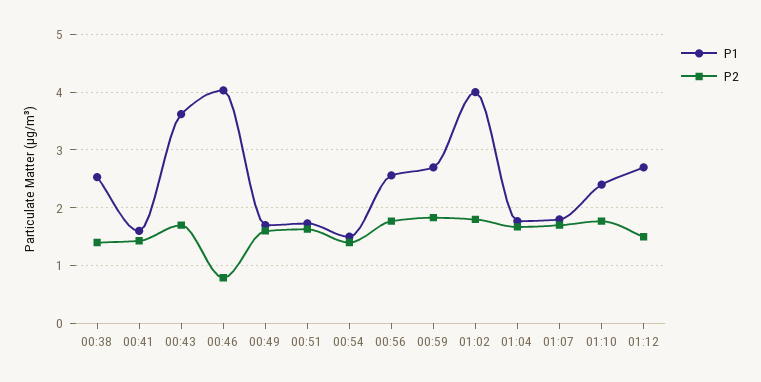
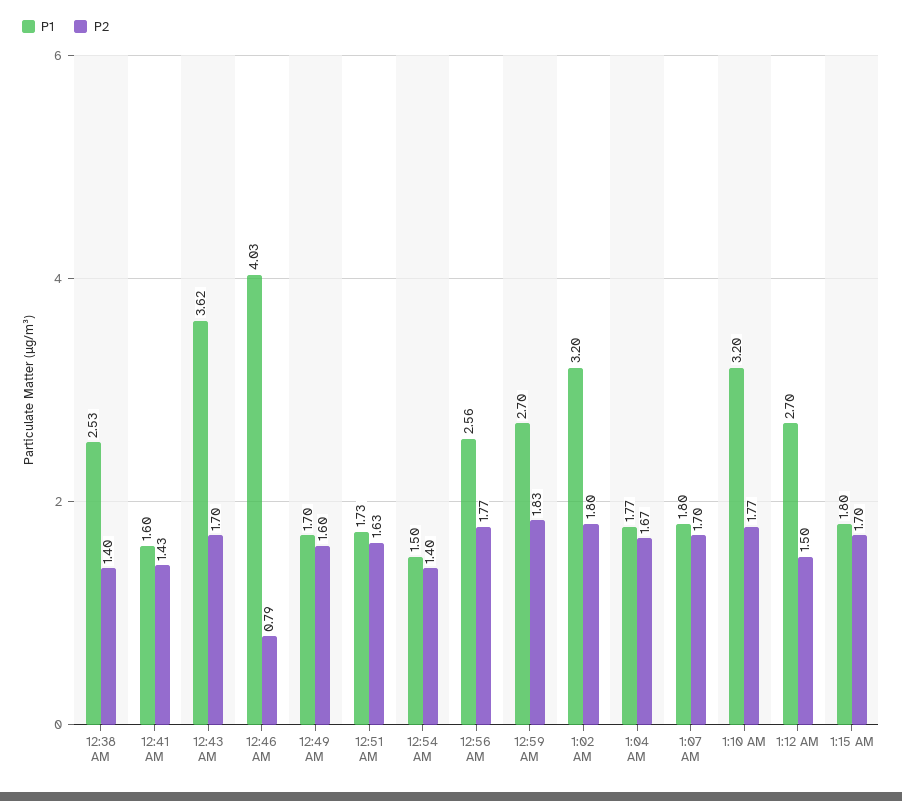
P1, 01:02: 4 -> 3.2
P1, 01:10: 2.4 -> 3.2
P1, 1:15 AM: none -> 1.8
P2, 1:15 AM: none -> 1.7

